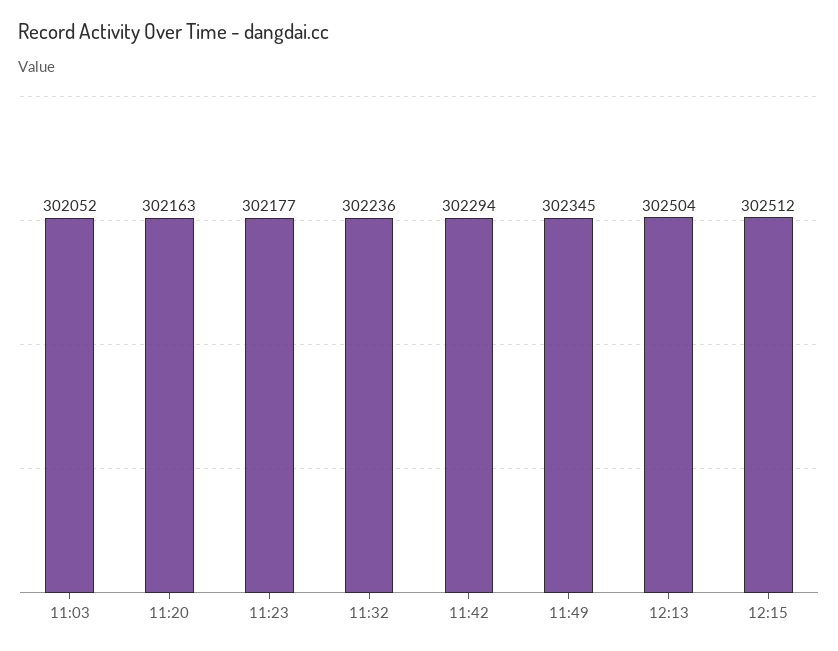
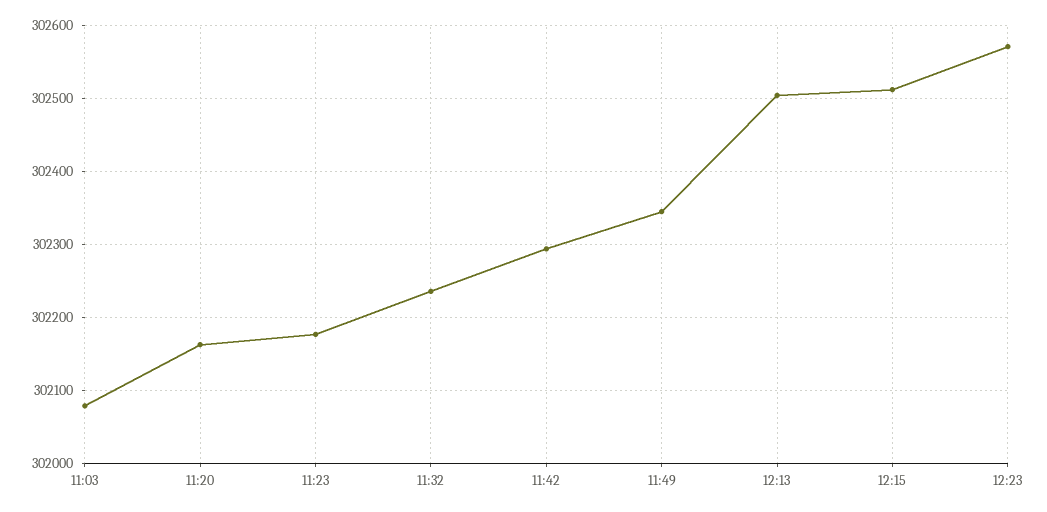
11:03: 302052 -> 302080
12:23: none -> 302570

